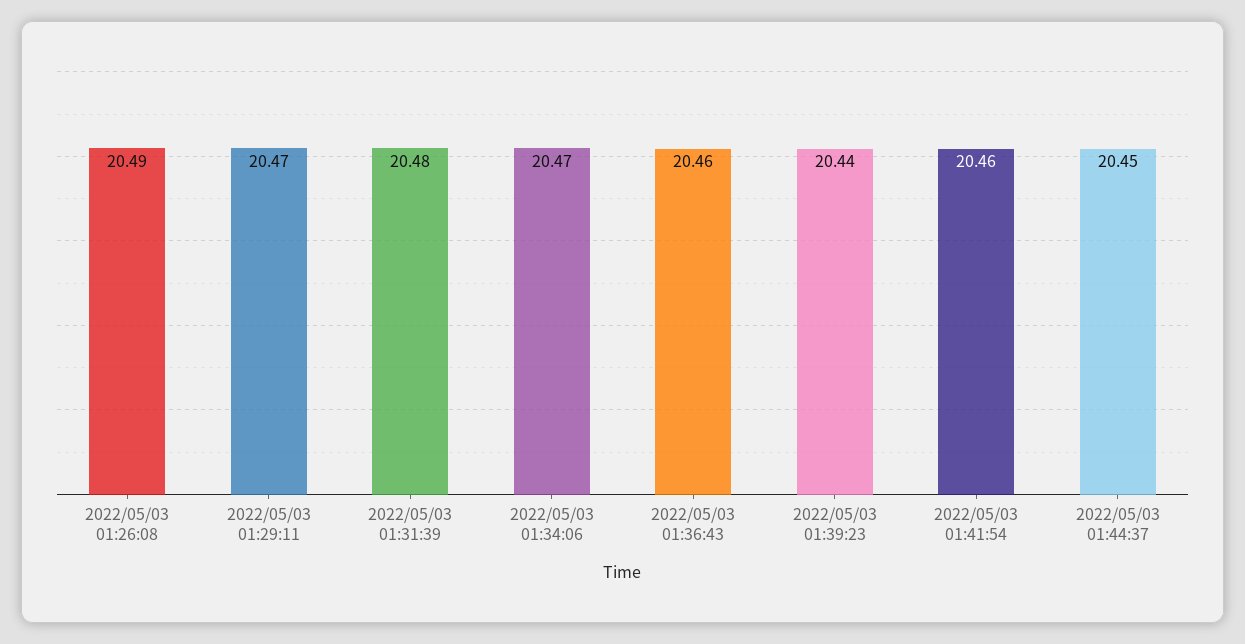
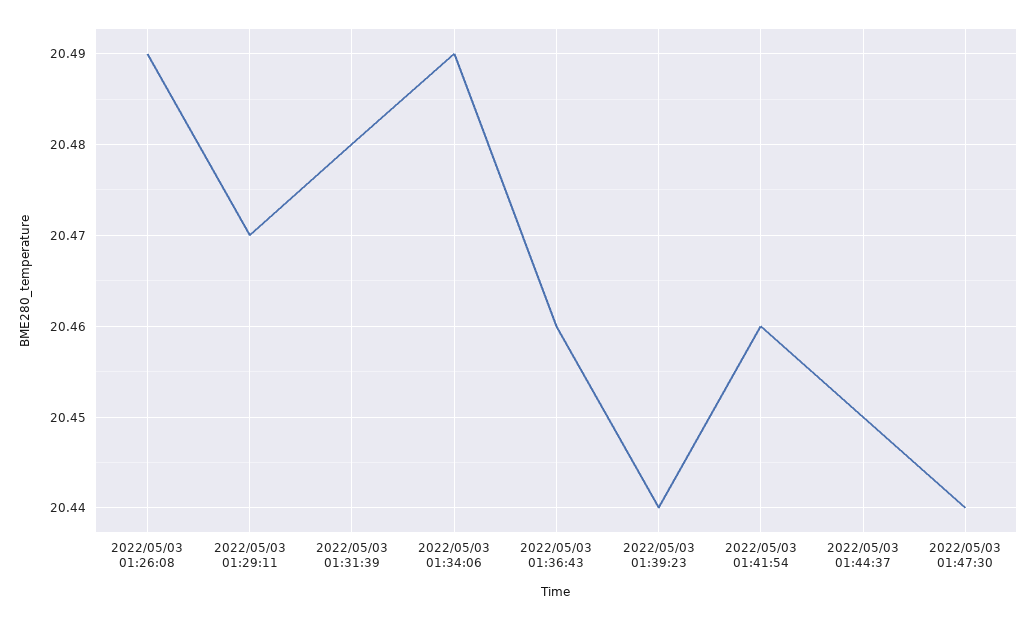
2022/05/03 01:34:06: 20.47 -> 20.49
2022/05/03 01:47:30: none -> 20.44

